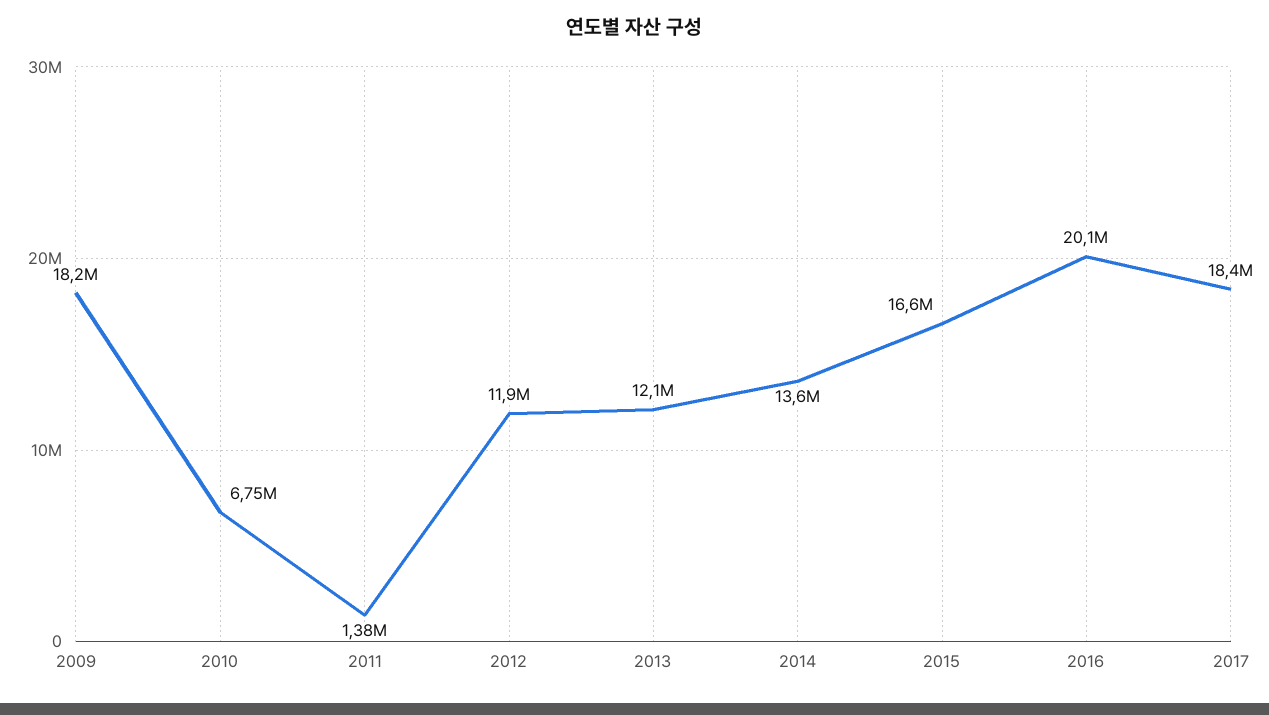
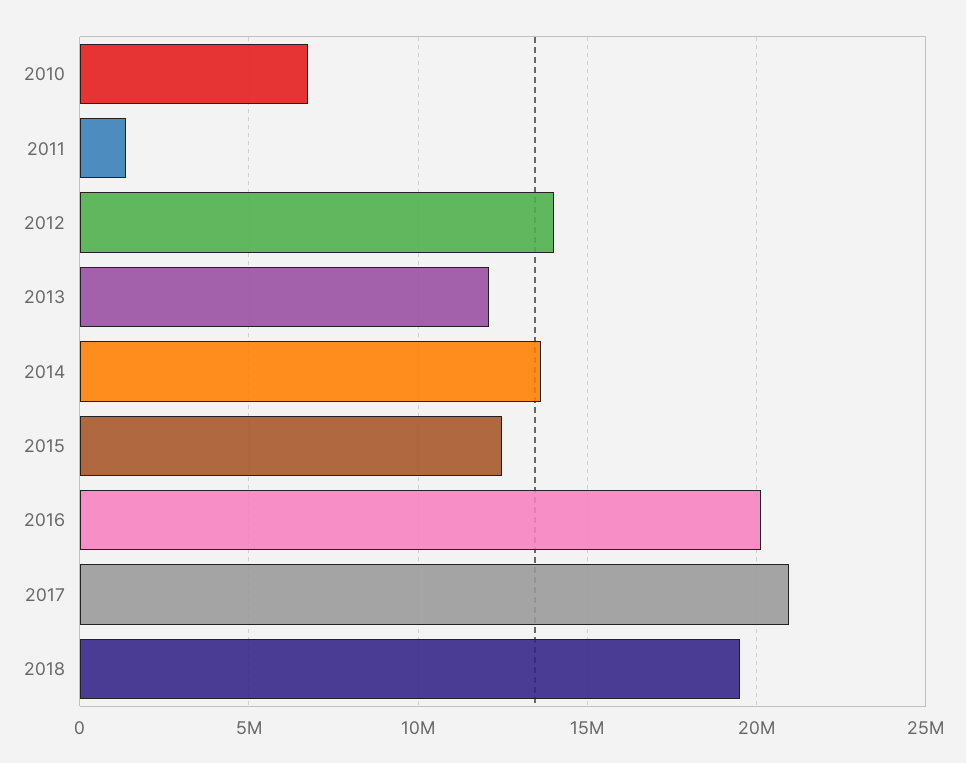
2009: 18200000 -> none
2012: 11900000 -> 14000000
2015: 16600000 -> 12500000
2017: 18400000 -> 21000000
2018: none -> 19500000

